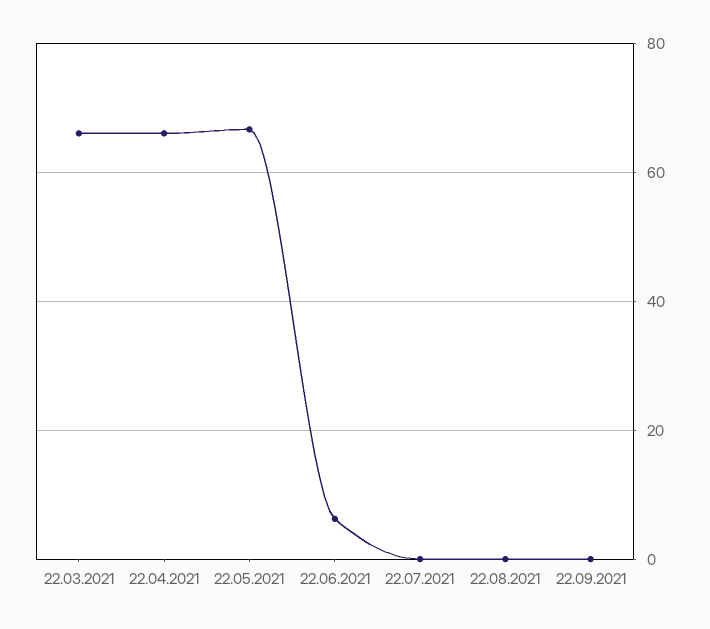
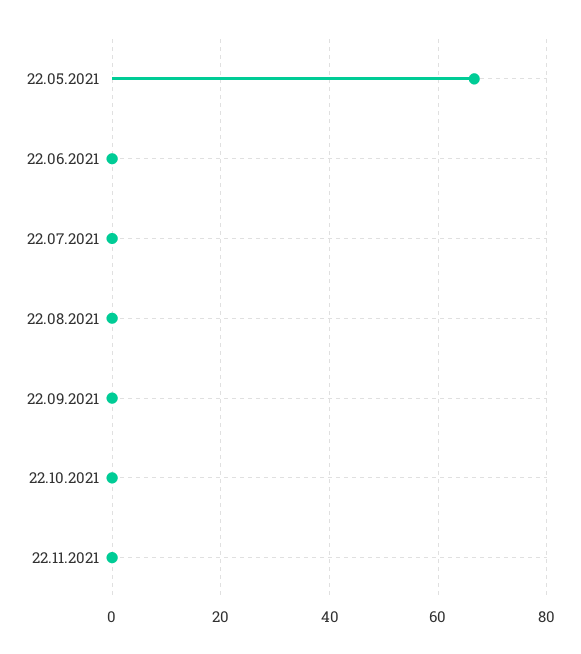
22.03.2021: 66 -> none
22.04.2021: 66 -> none
22.06.2021: 6 -> 0
22.10.2021: none -> 0
22.11.2021: none -> 0

